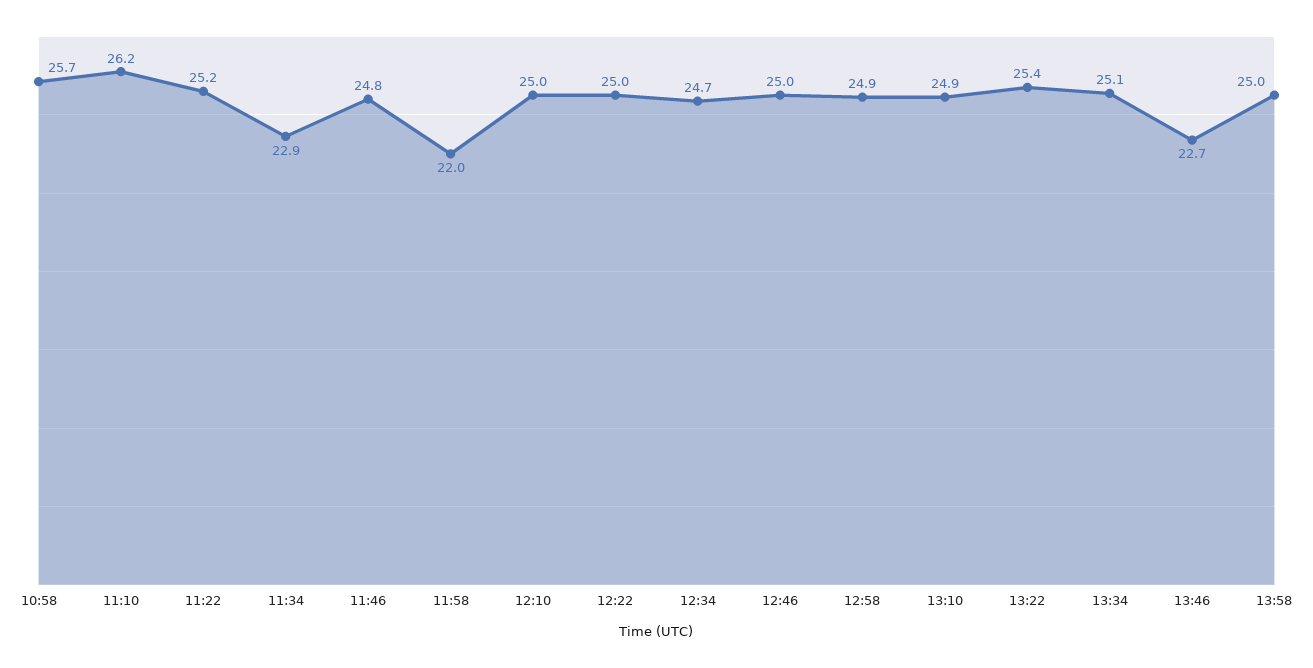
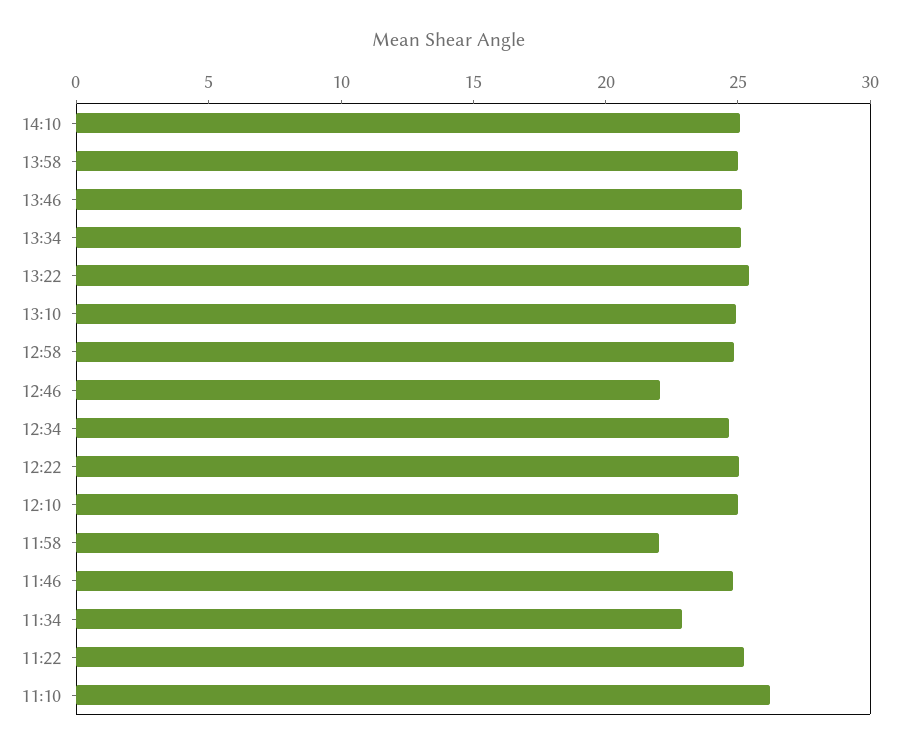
10:58: 25.7 -> none
12:46: 25 -> 22
13:46: 22.7 -> 25
14:10: none -> 25

